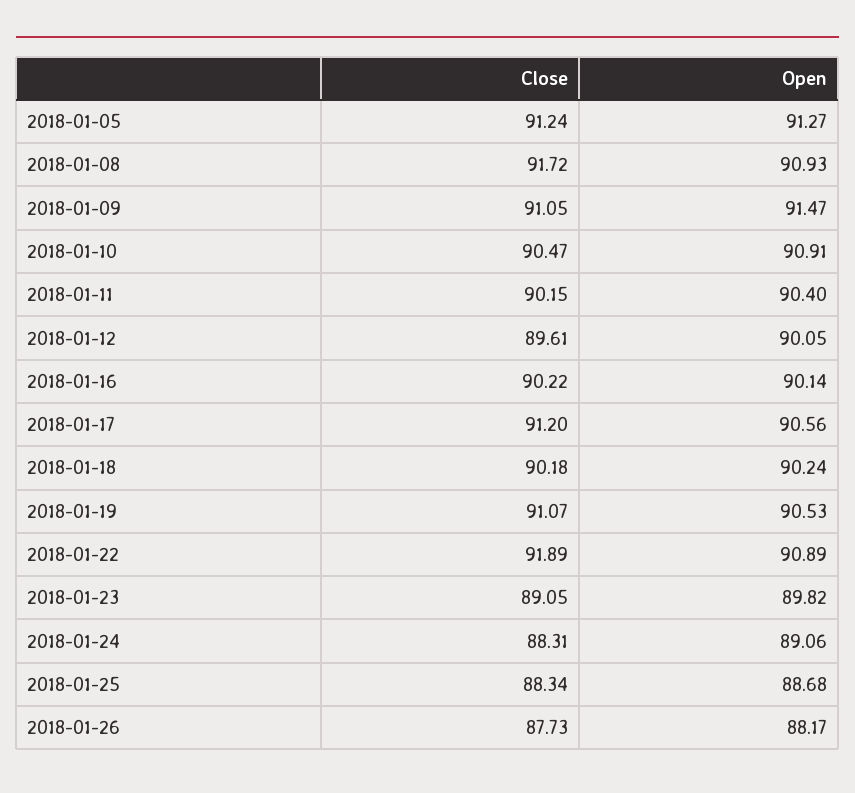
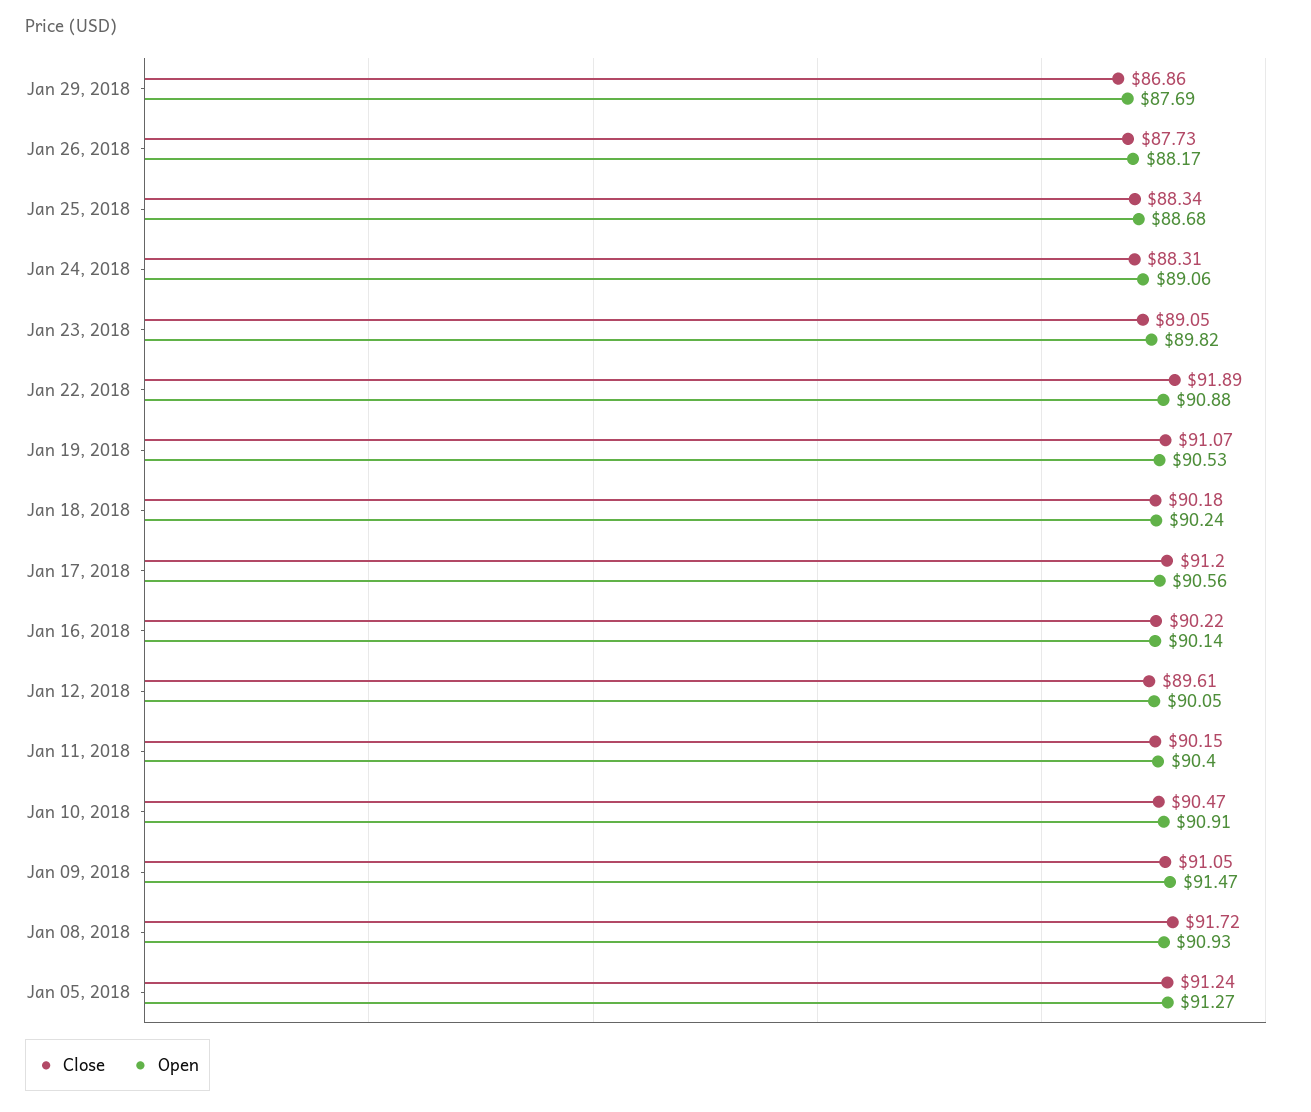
Open, 2018-01-22: 90.89 -> 90.88
Close, Jan 29, 2018: none -> 86.86
Open, Jan 29, 2018: none -> 87.69

